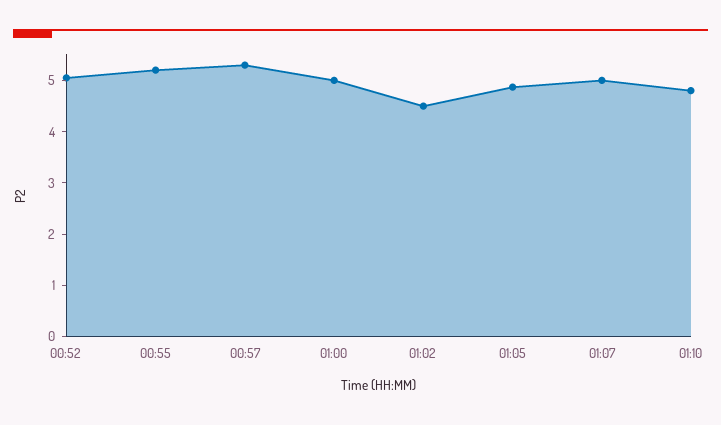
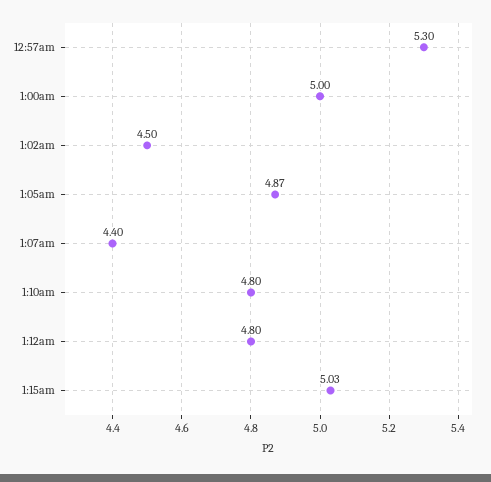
00:52: 5 -> none
00:55: 5.2 -> none
01:07: 5 -> 4.4
1:12am: none -> 4.8
1:15am: none -> 5.03

